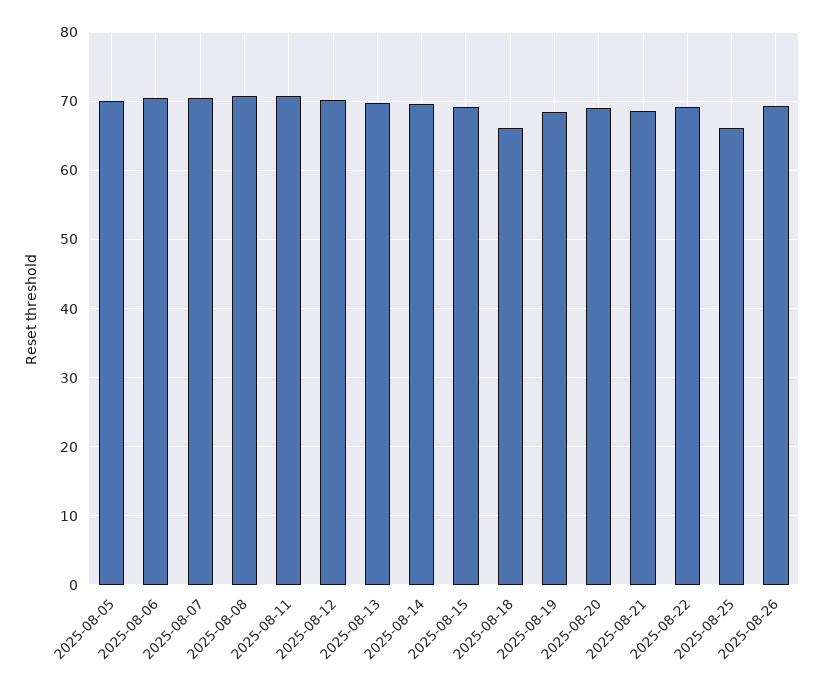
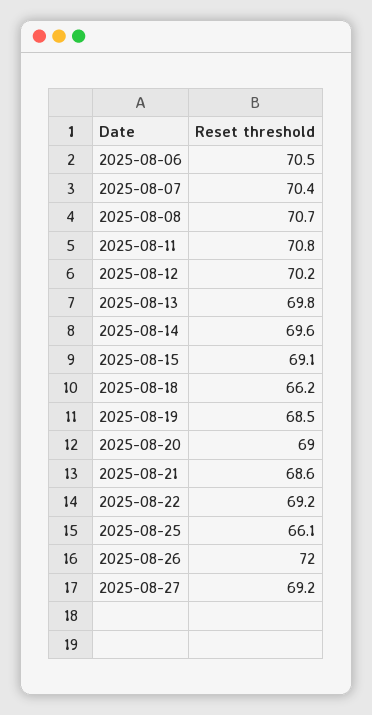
2025-08-05: 70 -> none
2025-08-26: 69 -> 72
2025-08-27: none -> 69.2

